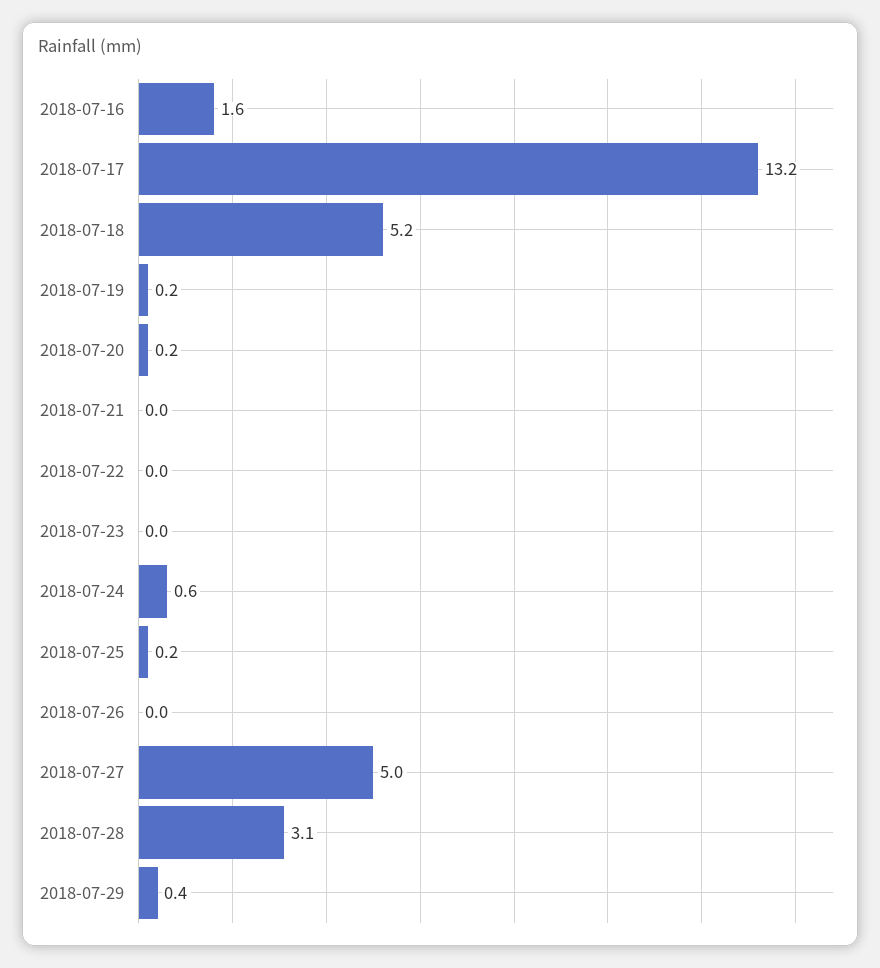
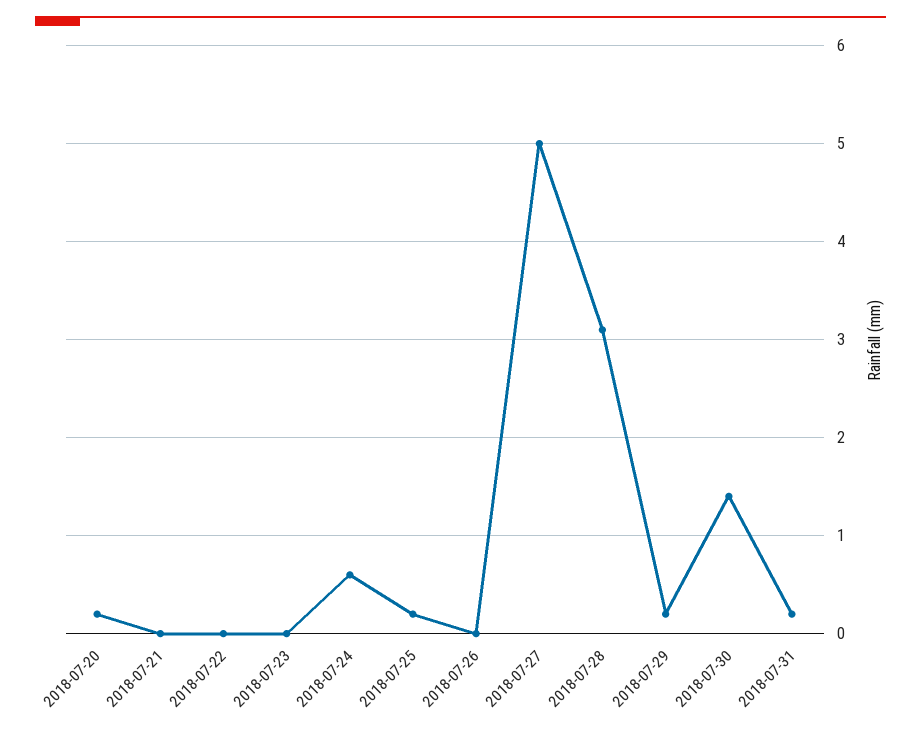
2018-07-16: 1.6 -> none
2018-07-17: 13.2 -> none
2018-07-18: 5.2 -> none
2018-07-19: 0.2 -> none
2018-07-29: 0.4 -> 0.2
2018-07-30: none -> 1.4
2018-07-31: none -> 0.2

